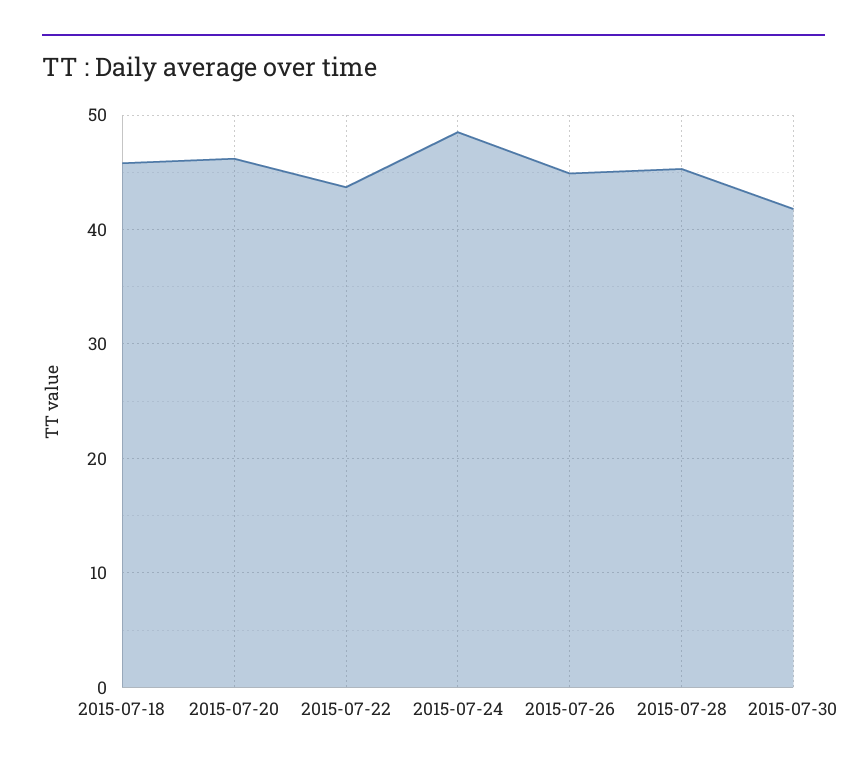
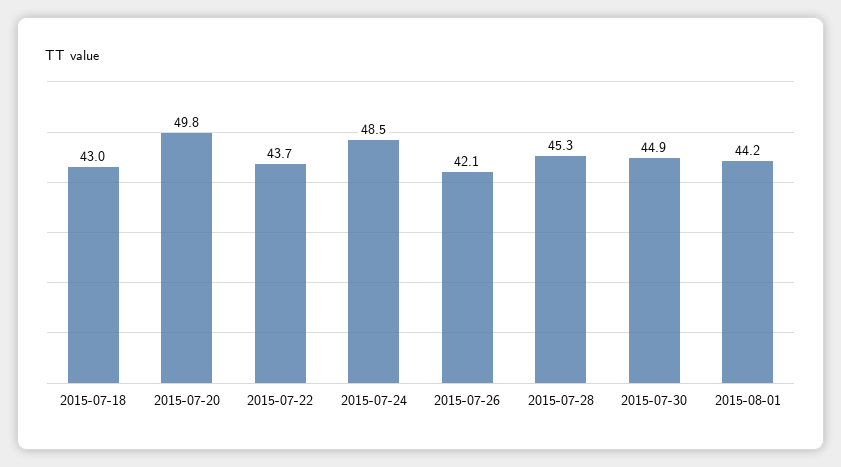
2015-07-18: 46 -> 43
2015-07-20: 46 -> 49.8
2015-07-26: 45 -> 42.1
2015-07-30: 42 -> 44.9
2015-08-01: none -> 44.2

